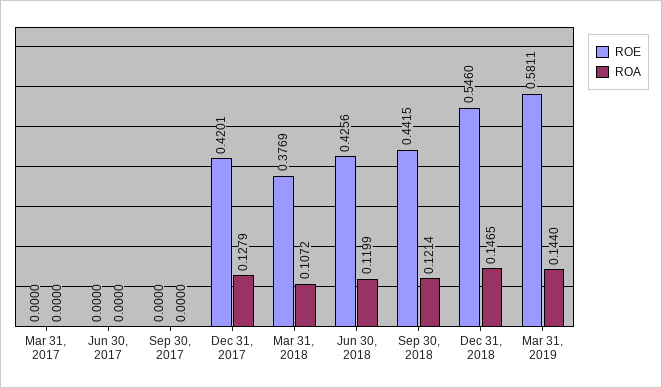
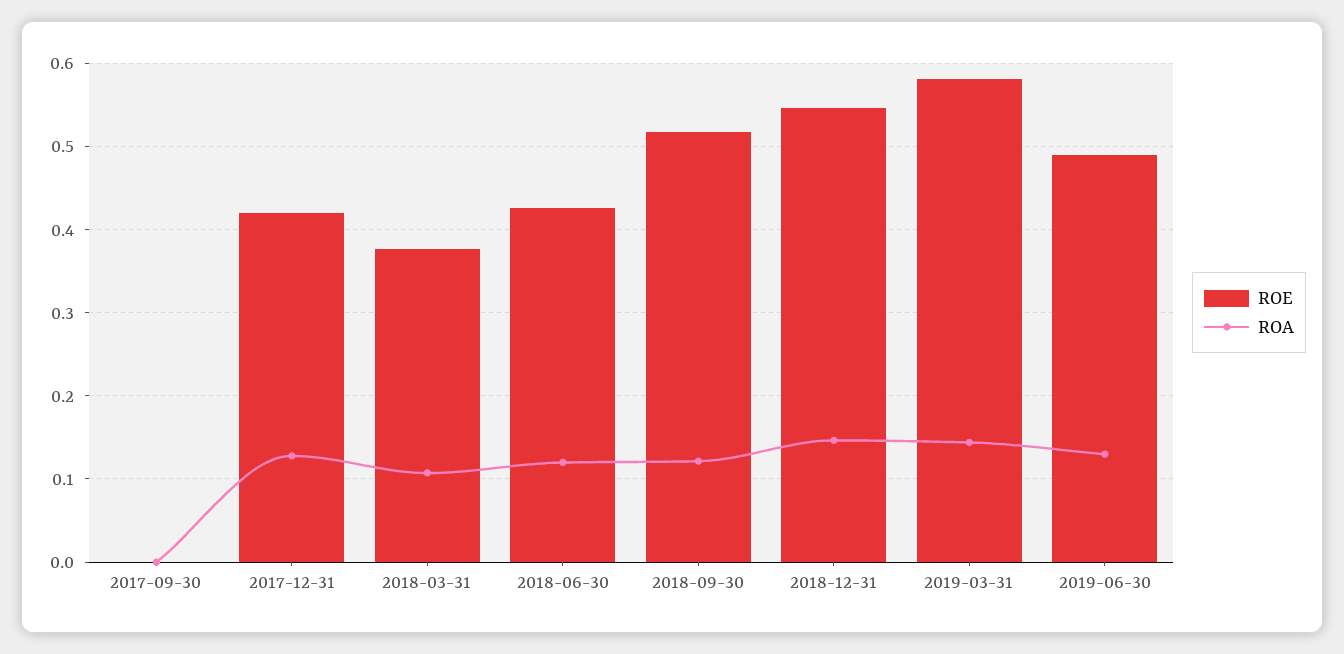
ROE, Mar 31, 2017: 0 -> none
ROA, Mar 31, 2017: 0 -> none
ROE, Jun 30, 2017: 0 -> none
ROA, Jun 30, 2017: 0 -> none
ROE, Sep 30, 2018: 0.4415 -> 0.52
ROE, 2019-06-30: none -> 0.49
ROA, 2019-06-30: none -> 0.13

